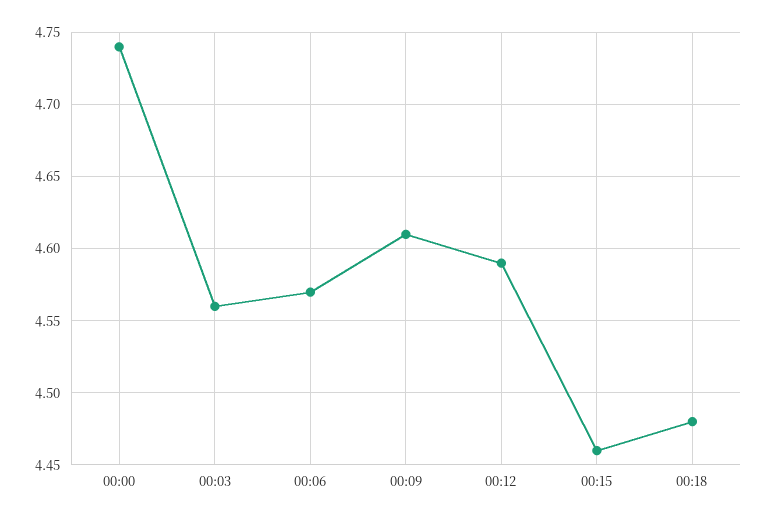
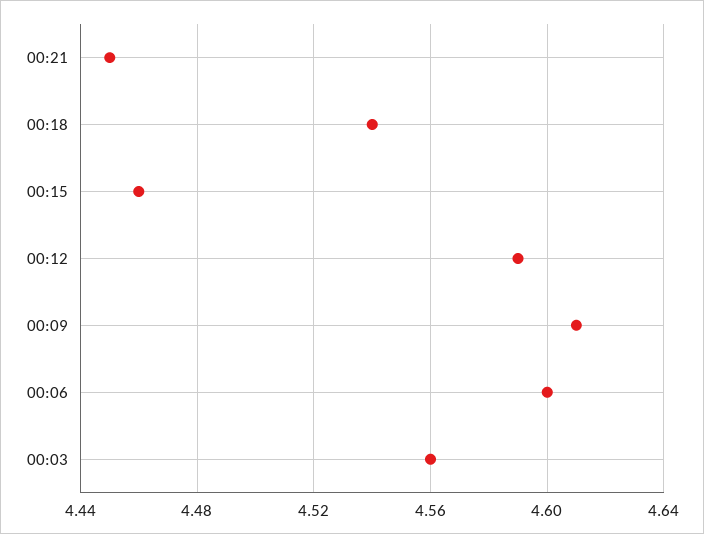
00:00: 4.74 -> none
00:06: 4.57 -> 4.6
00:18: 4.48 -> 4.54
00:21: none -> 4.45

